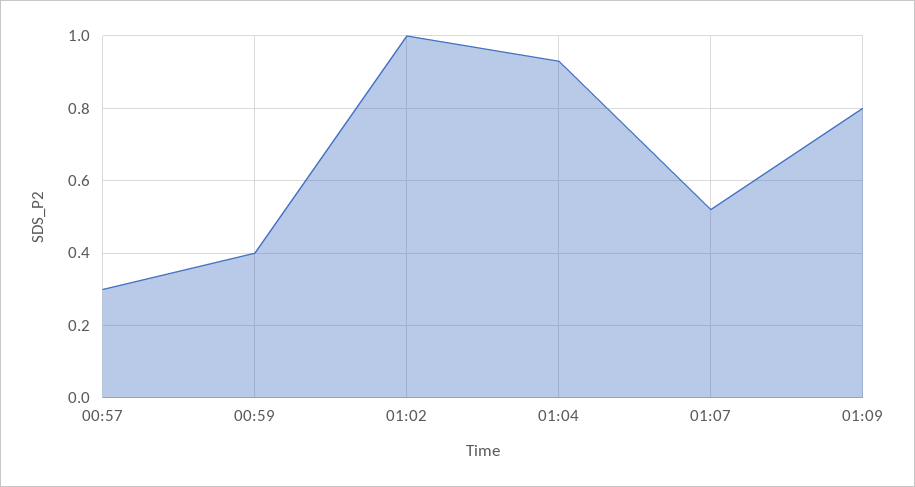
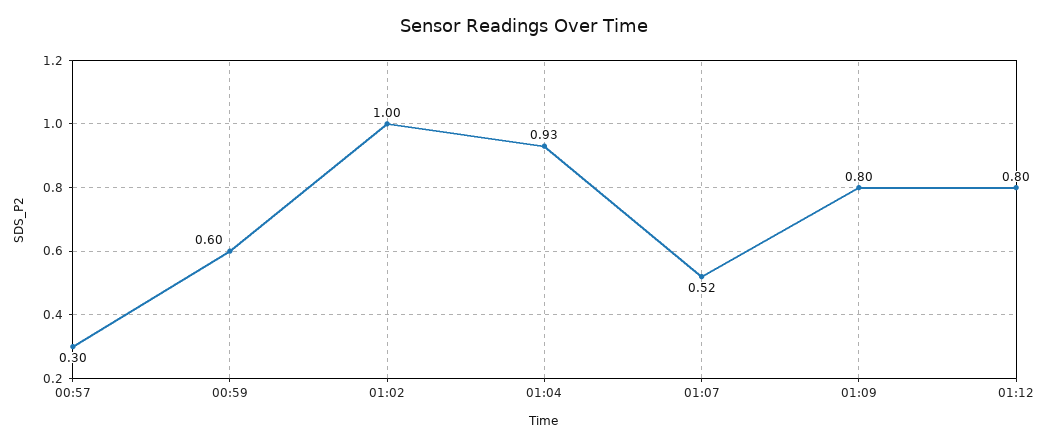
00:59: 0.4 -> 0.6
01:12: none -> 0.8

